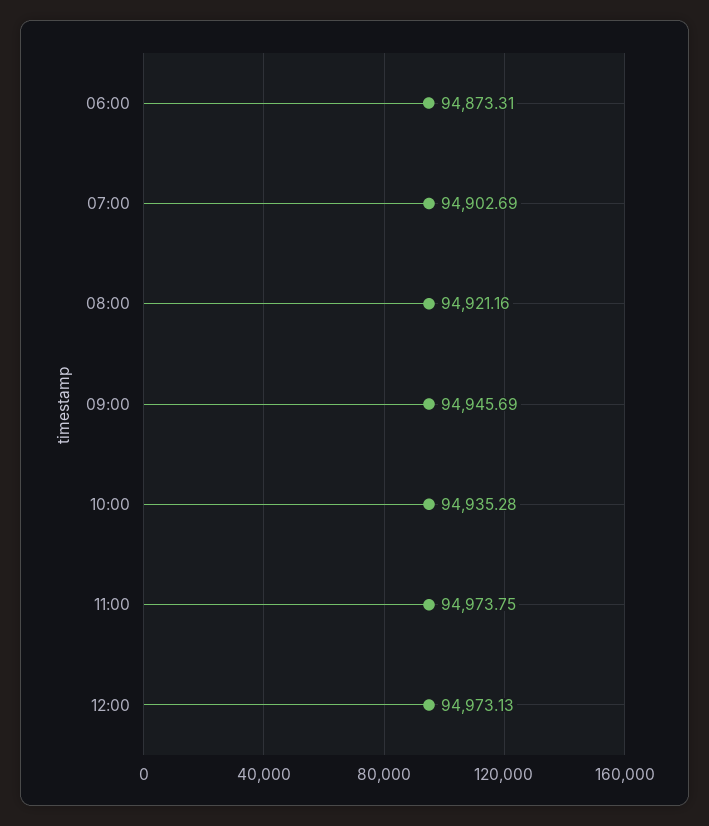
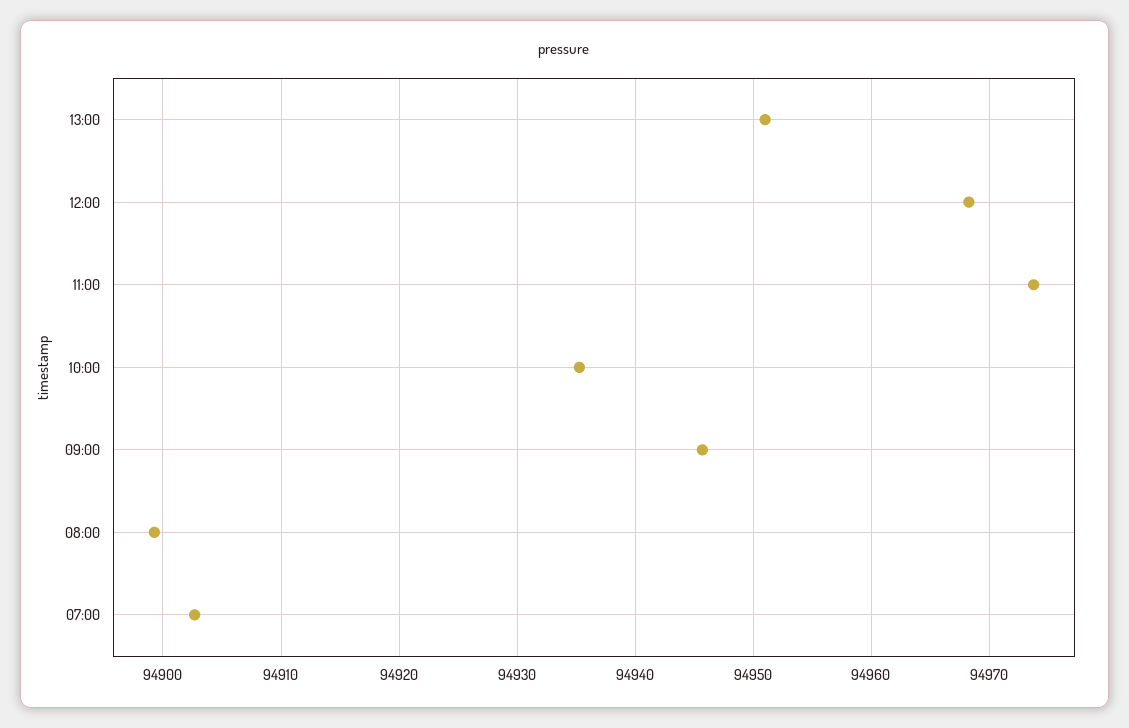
06:00: 94873.31 -> none
08:00: 94921.16 -> 94899
12:00: 94973.13 -> 94968
13:00: none -> 94951

